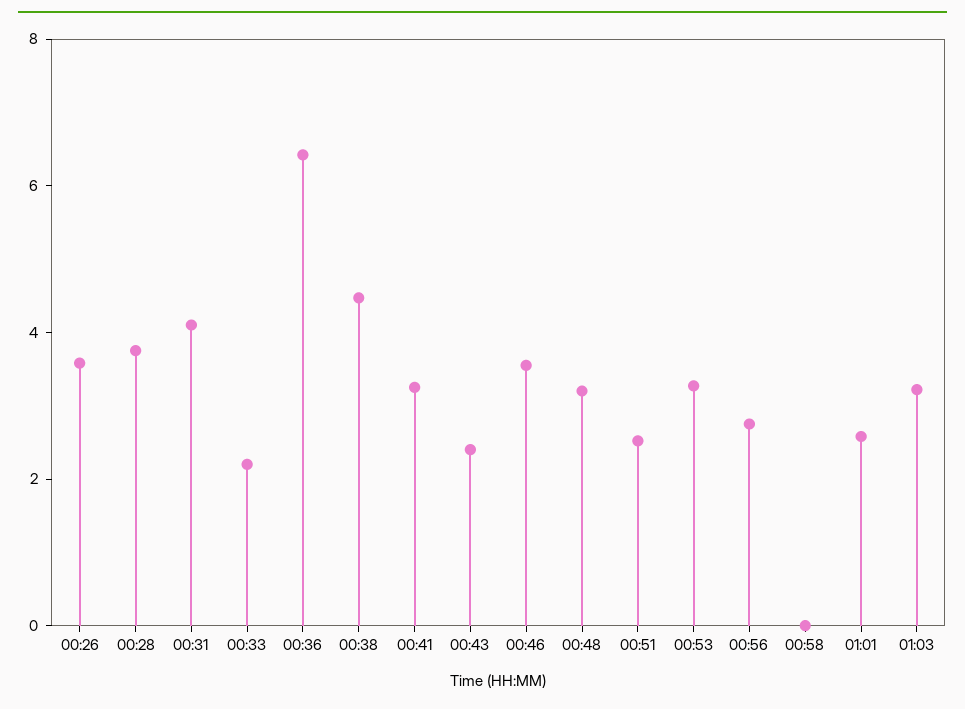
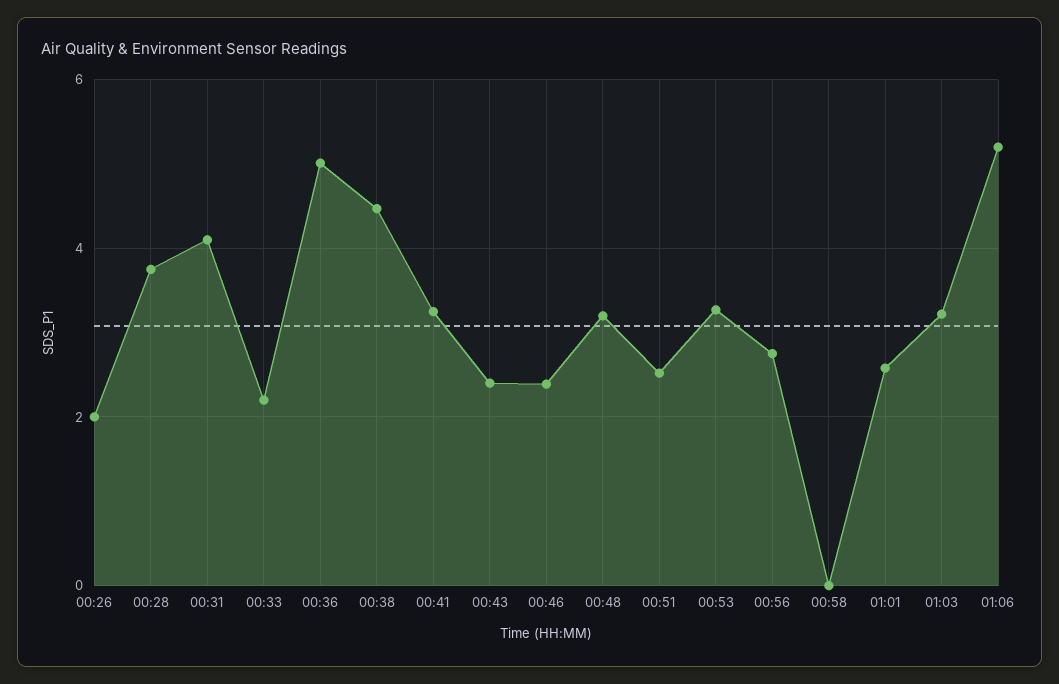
00:26: 3.5 -> 2
00:36: 6.5 -> 5
00:46: 3.5 -> 2.4
01:06: none -> 5.2

